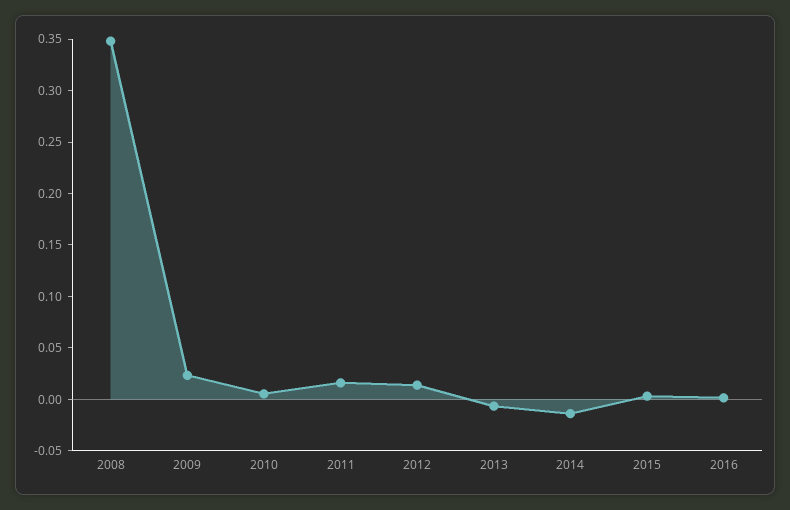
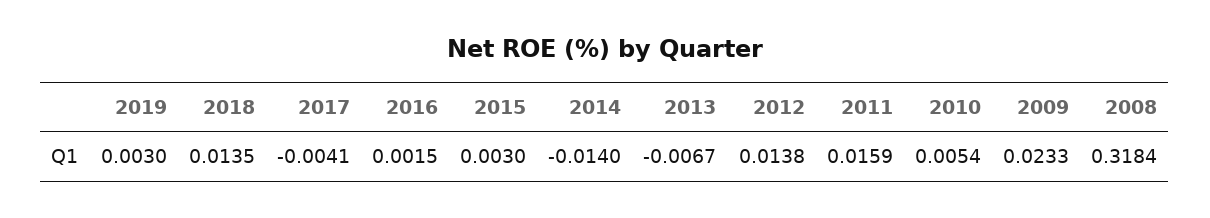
2008: 0.35 -> 0.3184
2019: none -> 0.003
2018: none -> 0.0135
2017: none -> -0.0041

